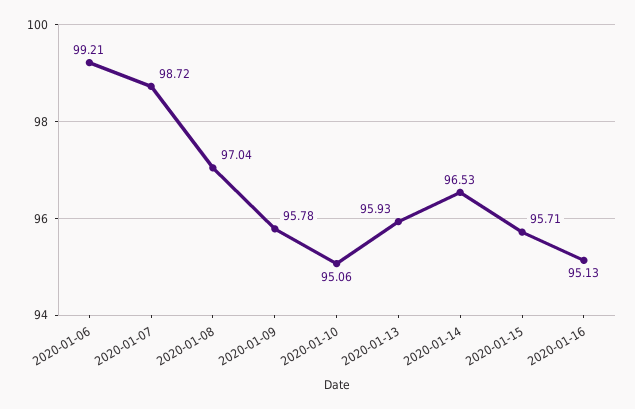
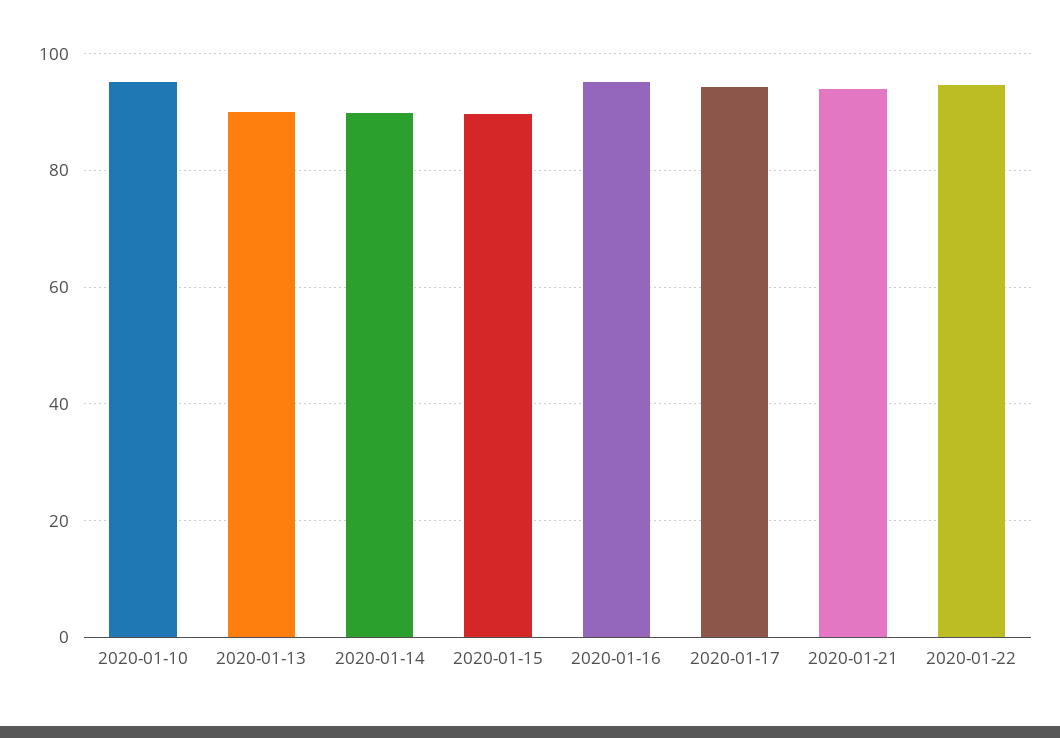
2020-01-06: 99.21 -> none
2020-01-07: 98.72 -> none
2020-01-08: 97.04 -> none
2020-01-09: 95.78 -> none
2020-01-13: 95.93 -> 90
2020-01-14: 96.53 -> 90
2020-01-15: 95.71 -> 90
2020-01-17: none -> 94
2020-01-21: none -> 94
2020-01-22: none -> 94

